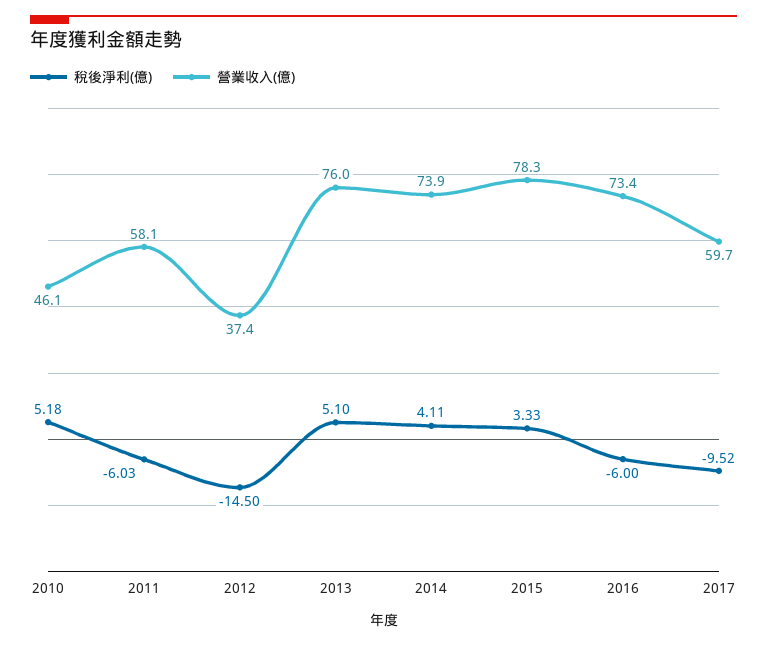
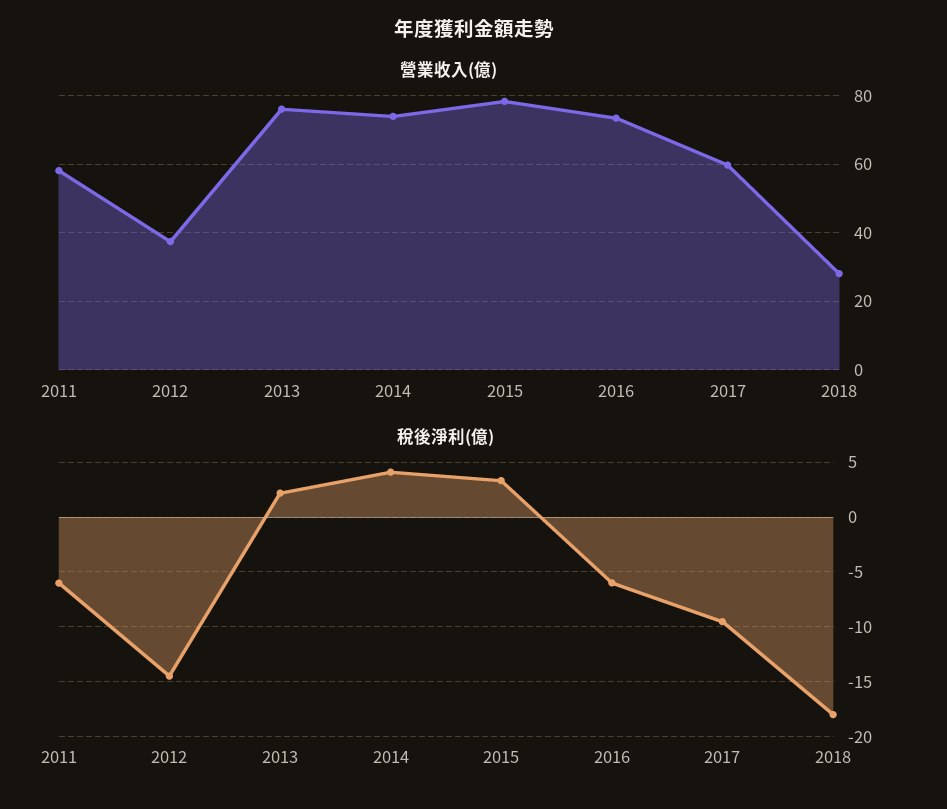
稅後淨利(億), 2010: 5.18 -> none
營業收入(億), 2010: 46.1 -> none
稅後淨利(億), 2013: 5.1 -> 2
營業收入(億), 2018: none -> 28
稅後淨利(億), 2018: none -> -18

